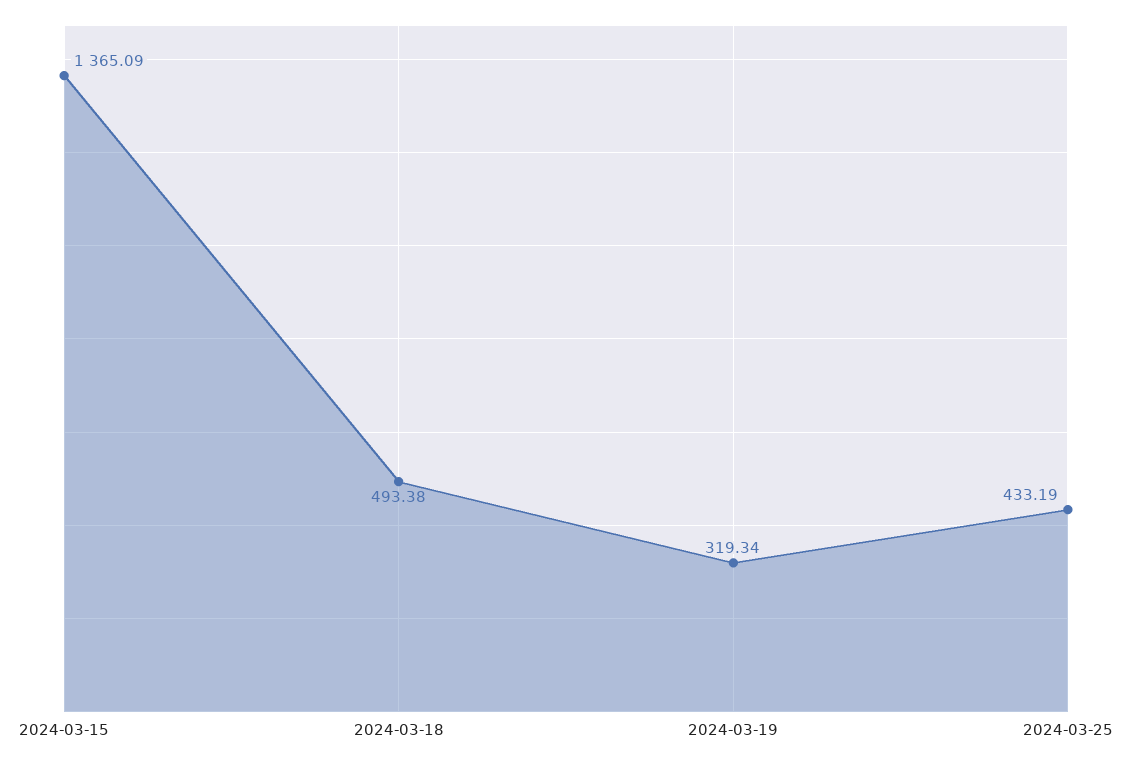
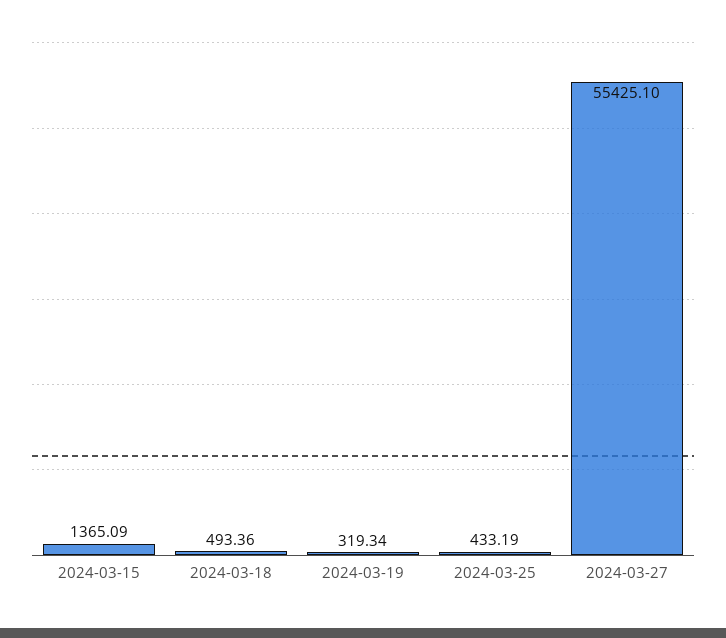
2024-03-18: 493.38 -> 493.36
2024-03-27: none -> 55425.1

